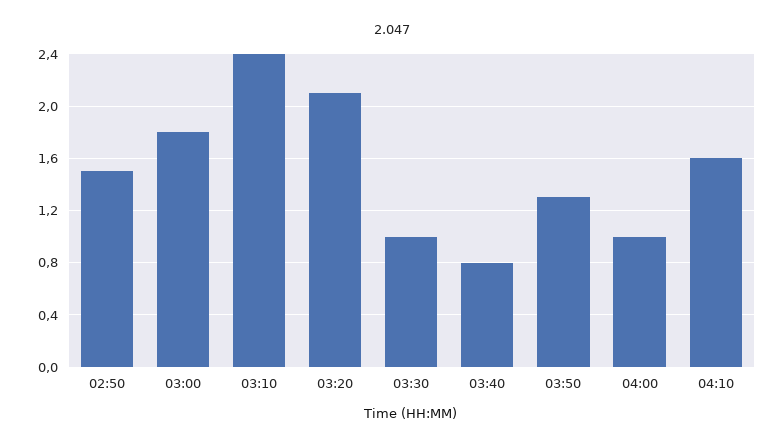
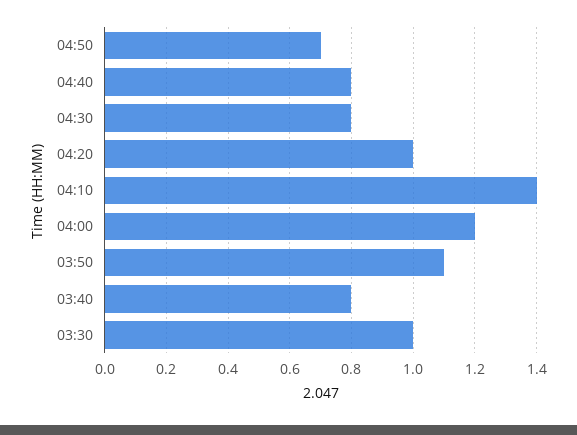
02:50: 1.5 -> none
03:00: 1.8 -> none
03:10: 2.4 -> none
03:20: 2.1 -> none
03:50: 1.3 -> 1.1
04:00: 1 -> 1.2
04:10: 1.6 -> 1.4
04:50: none -> 0.7
04:40: none -> 0.8
04:30: none -> 0.8
04:20: none -> 1

